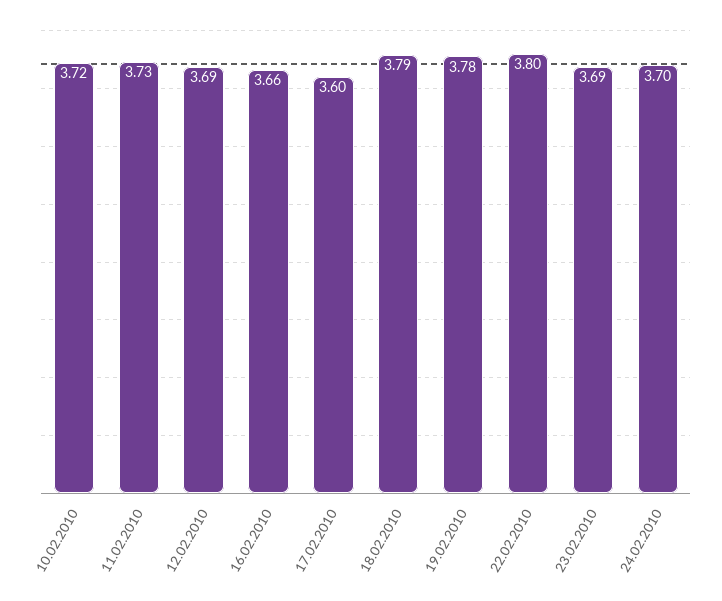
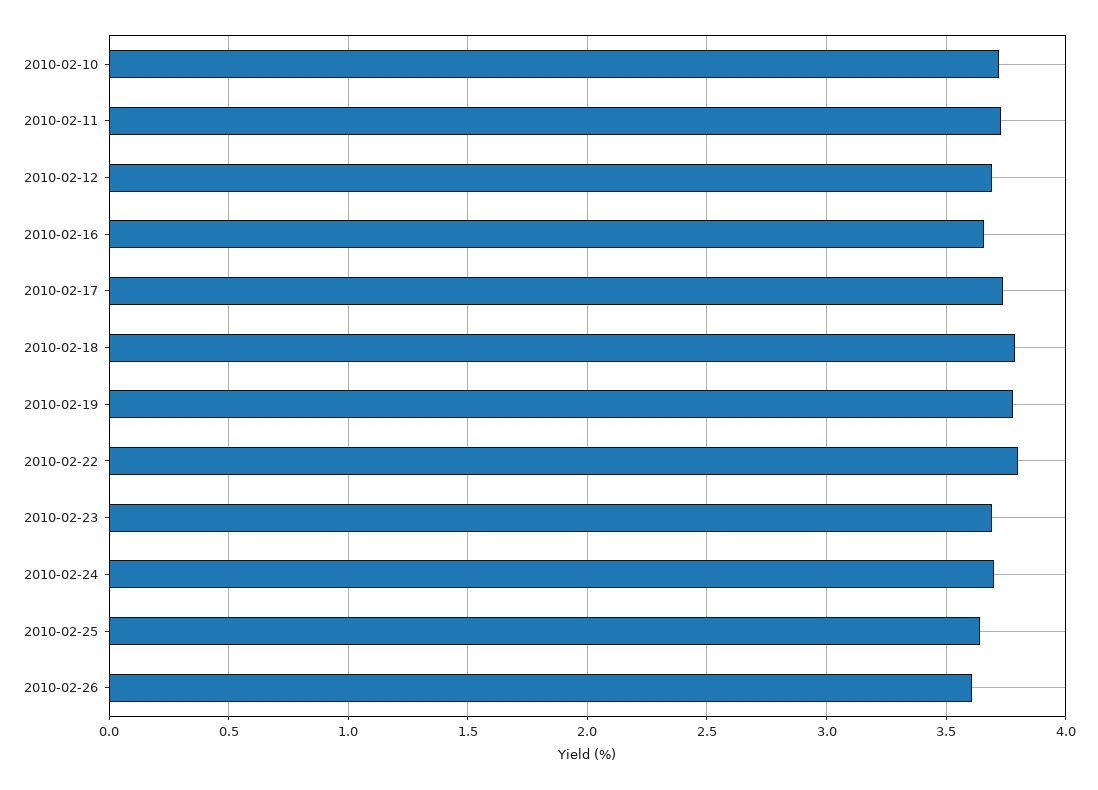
17.02.2010: 3.6 -> 3.75
2010-02-25: none -> 3.65
2010-02-26: none -> 3.6

